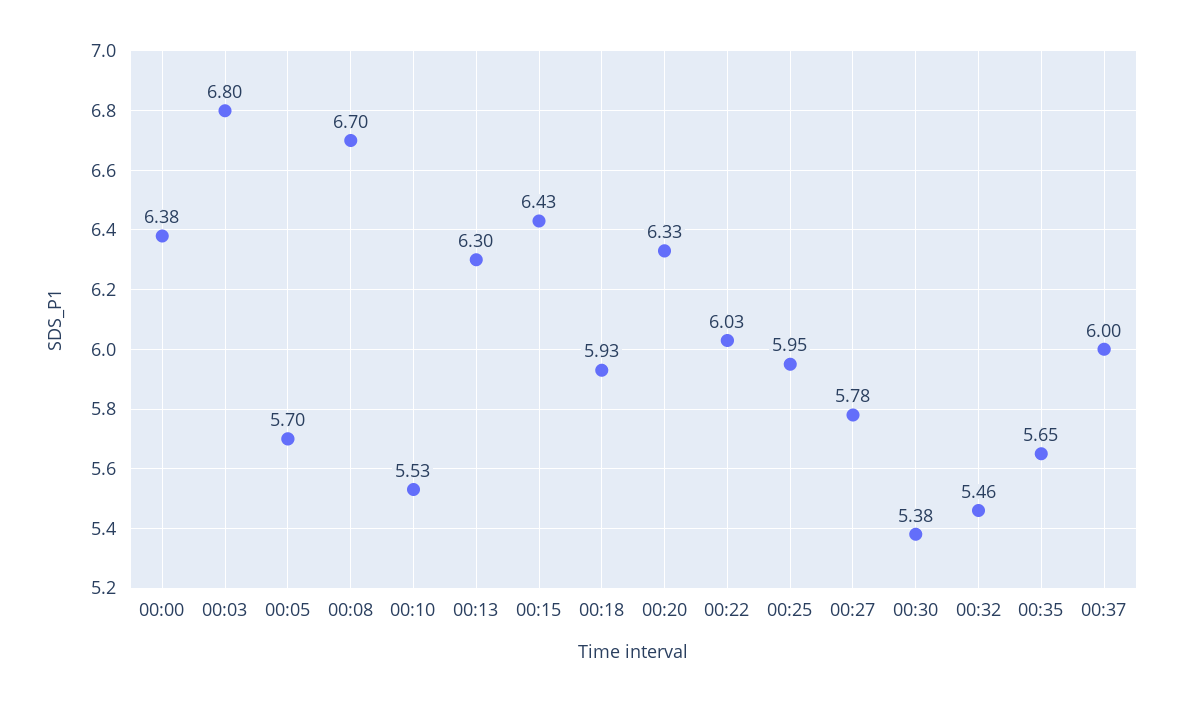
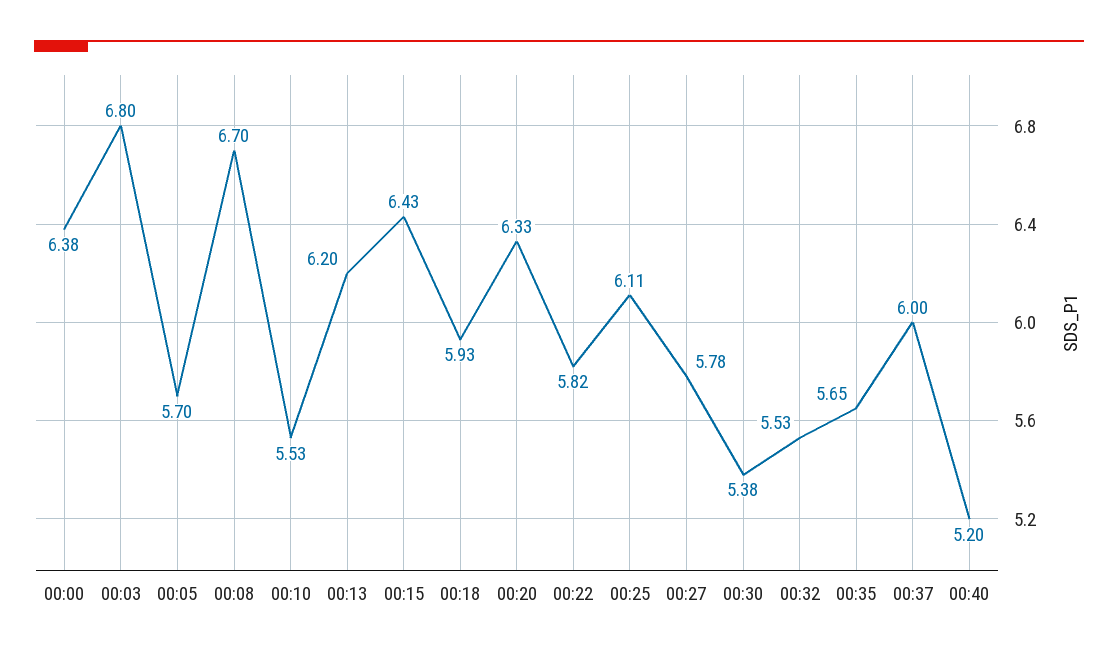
00:13: 6.3 -> 6.2
00:22: 6.03 -> 5.82
00:25: 5.95 -> 6.11
00:32: 5.46 -> 5.53
00:40: none -> 5.2

